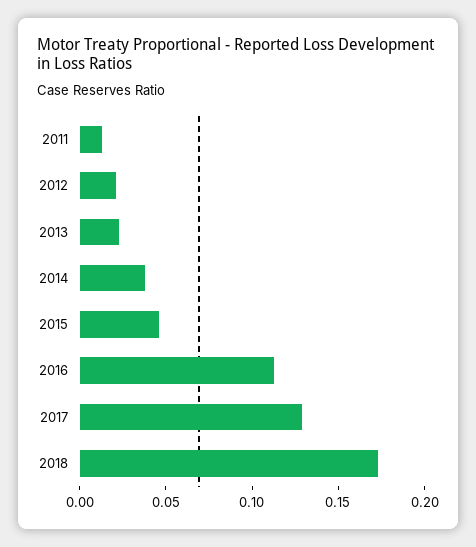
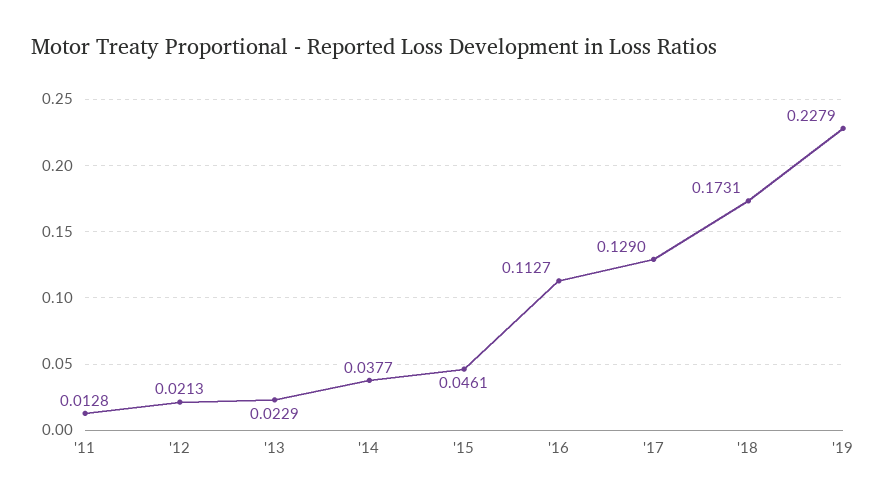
'19: none -> 0.2279

